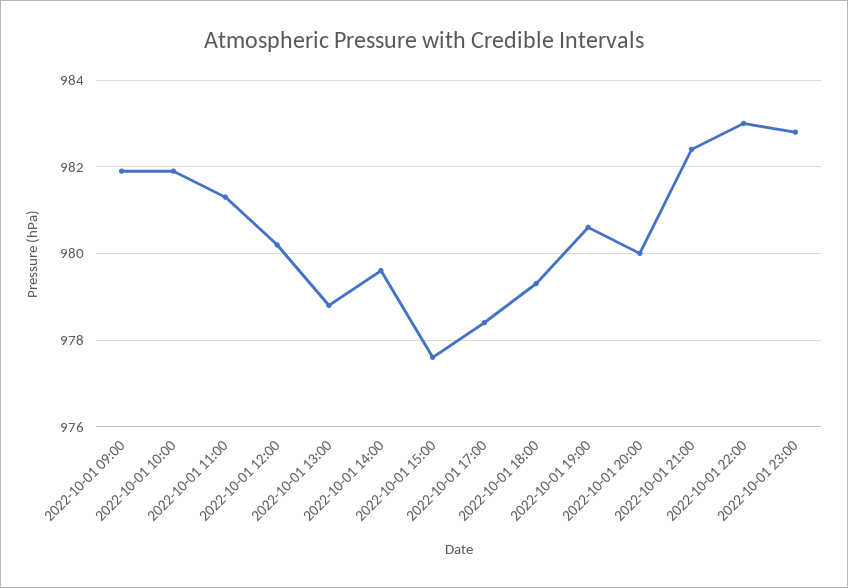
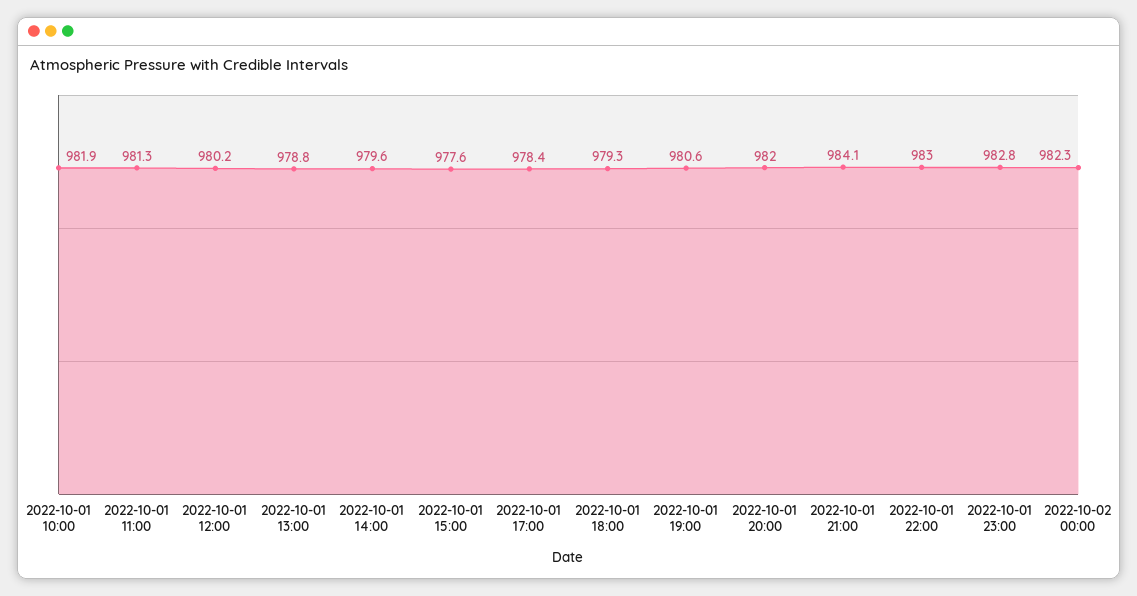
2022-10-01 09:00: 982 -> none
2022-10-01 20:00: 980 -> 982
2022-10-01 21:00: 982.5 -> 984.1
2022-10-02 00:00: none -> 982.3

